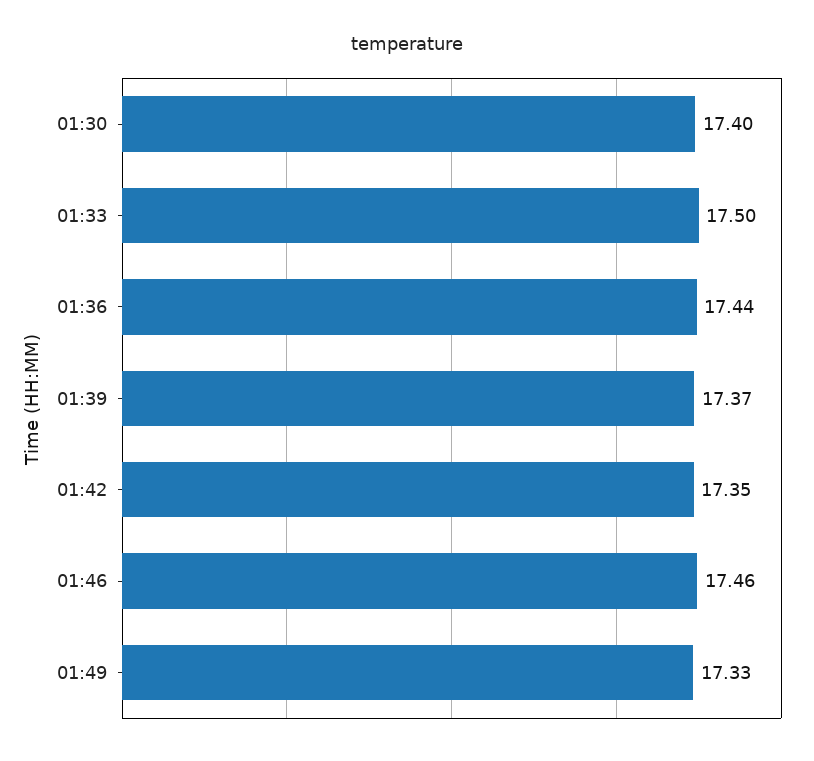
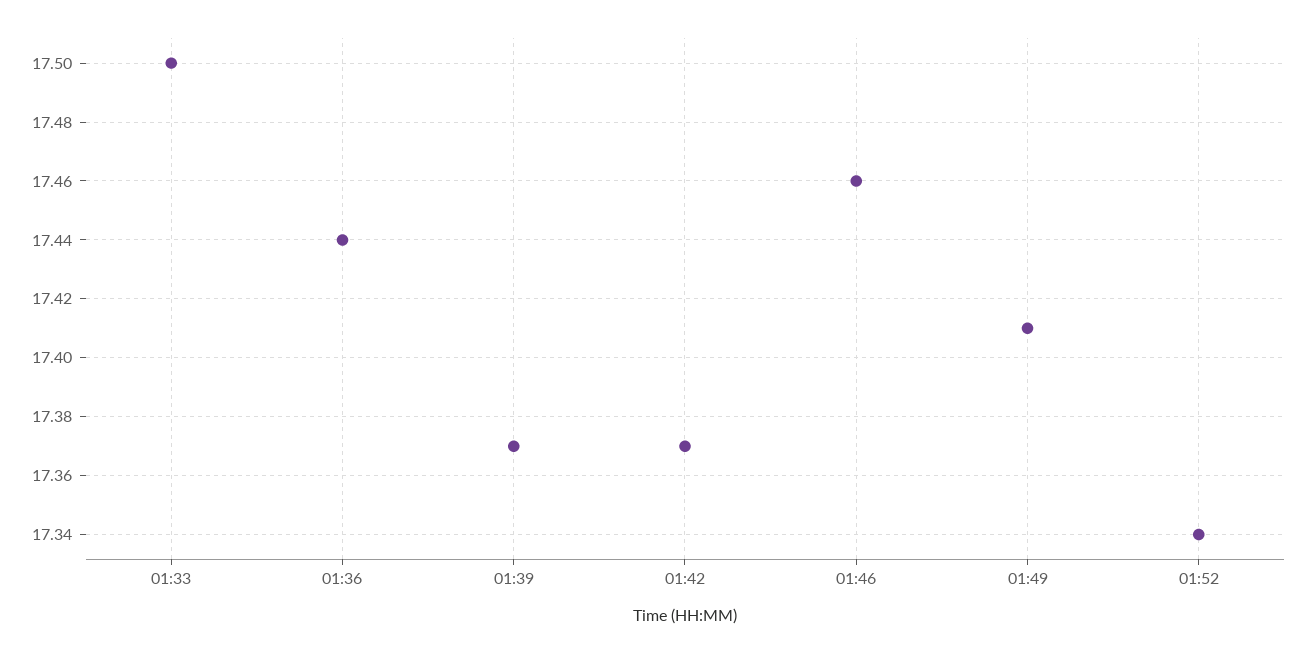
01:30: 17.4 -> none
01:42: 17.35 -> 17.37
01:49: 17.33 -> 17.41
01:52: none -> 17.34

